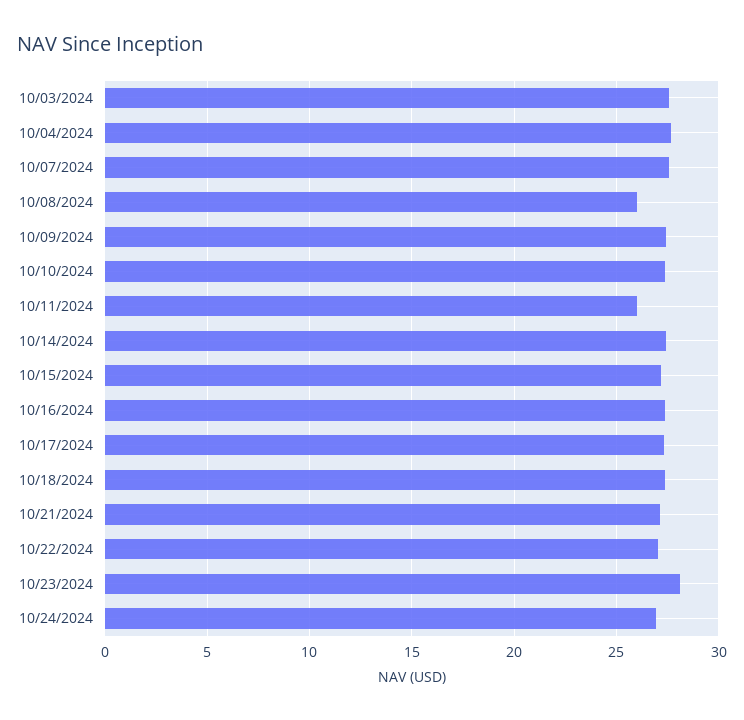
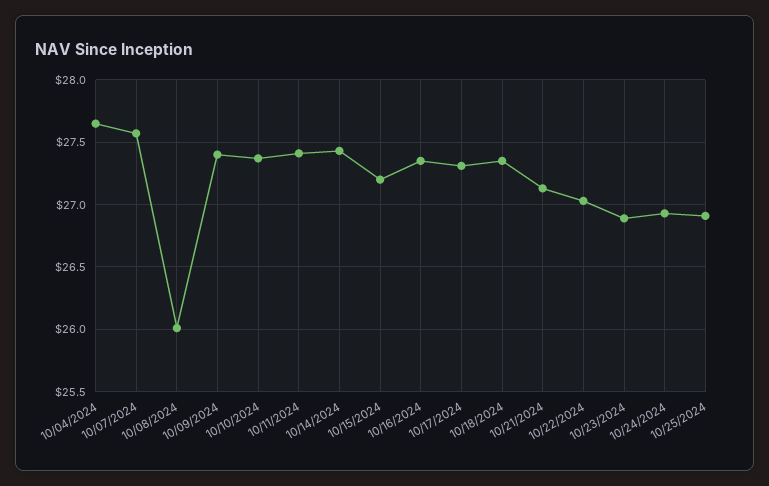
10/03/2024: 27.5 -> none
10/11/2024: 26 -> 27.4
10/23/2024: 28 -> 26.9
10/25/2024: none -> 26.9

